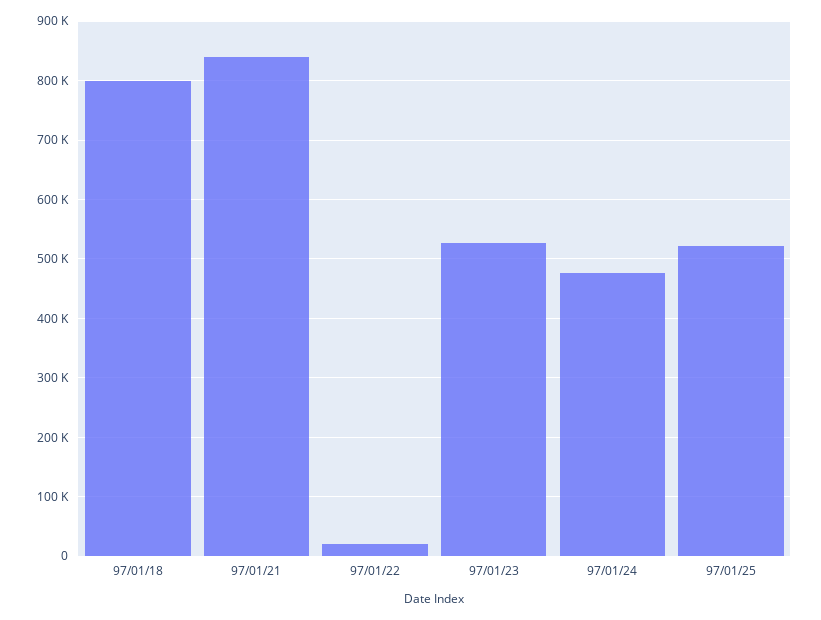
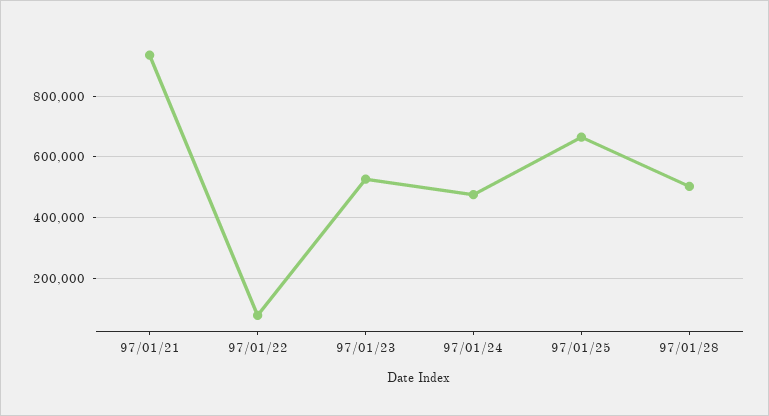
97/01/18: 800000 -> none
97/01/21: 840000 -> 940000
97/01/22: 20000 -> 80000
97/01/25: 520000 -> 660000
97/01/28: none -> 500000

